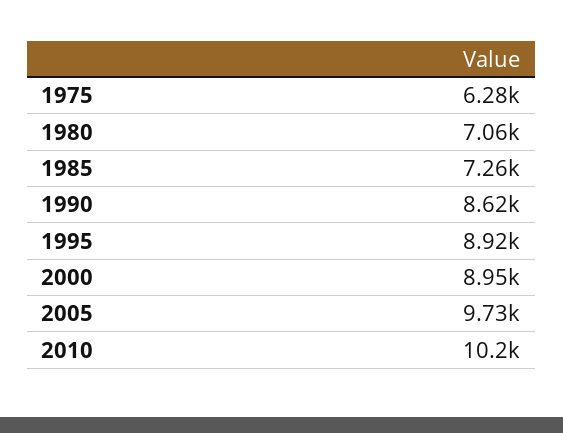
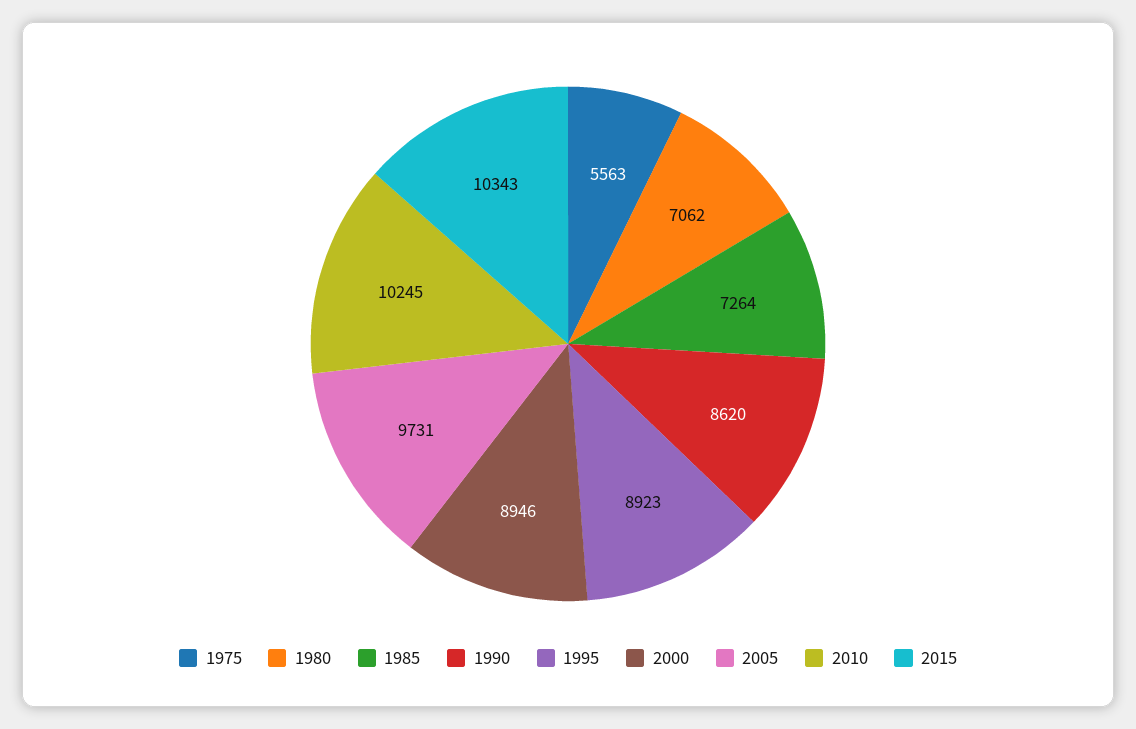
1975: 6280 -> 5563
2015: none -> 10343

